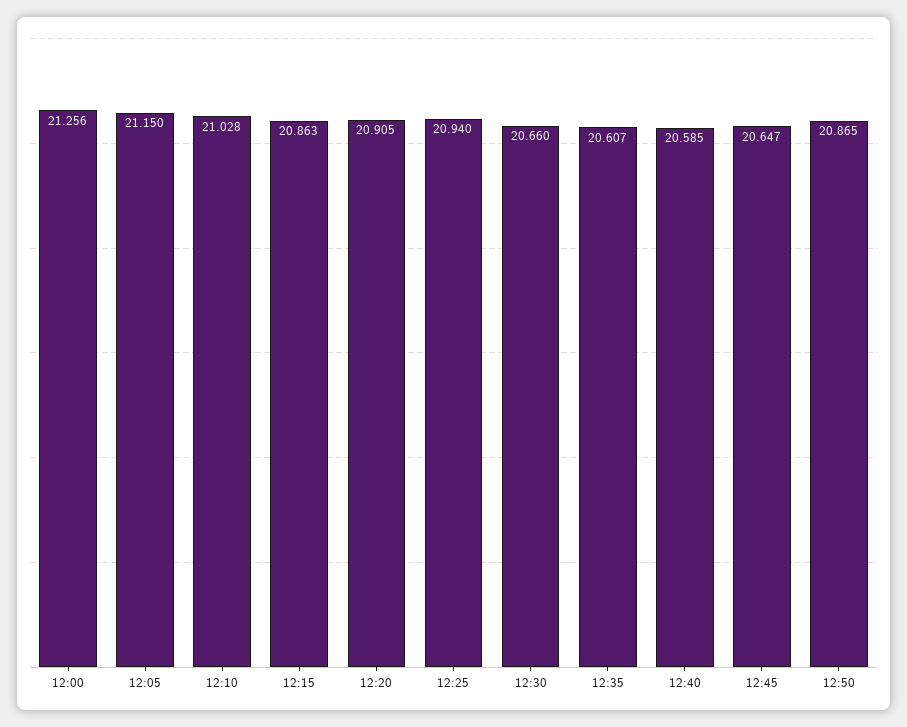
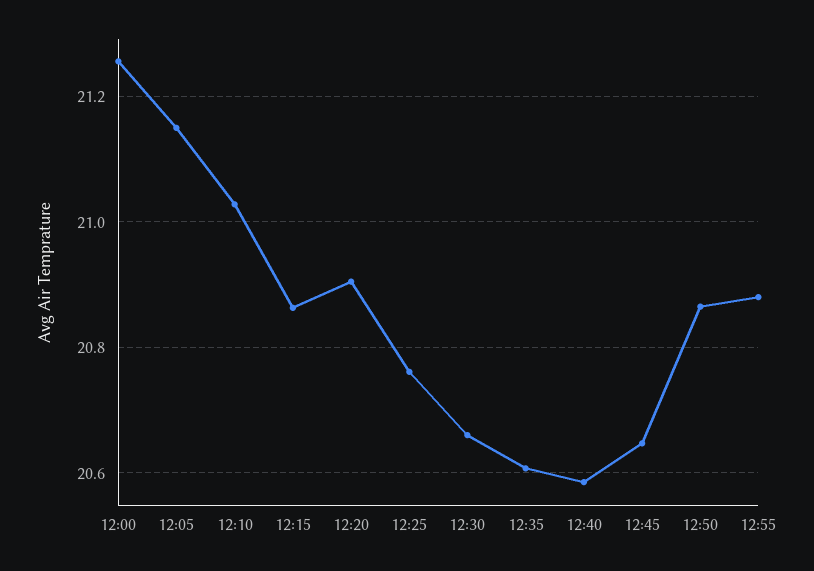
12:25: 20.94 -> 20.76
12:55: none -> 20.88

